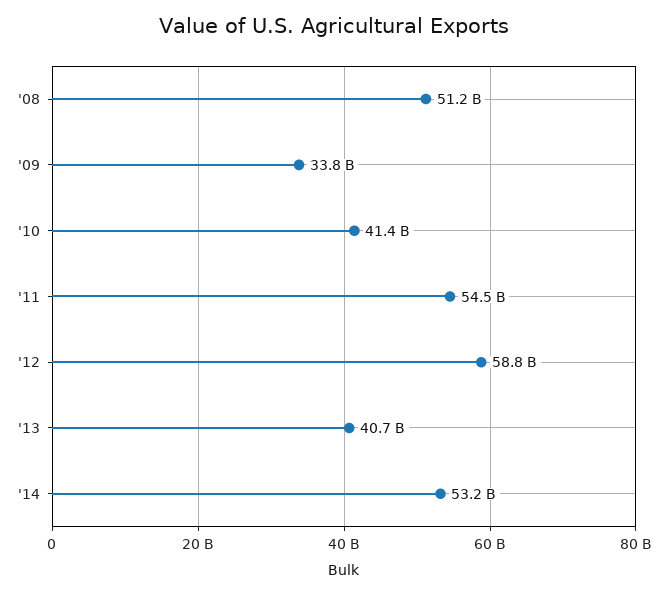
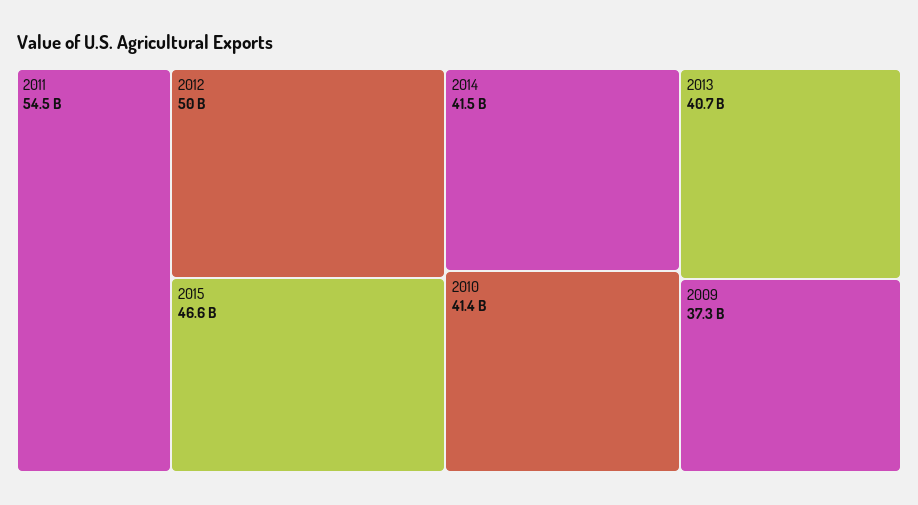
'08: 51200000000 -> none
'09: 33800000000 -> 37300000000
'12: 58800000000 -> 50000000000
'14: 53200000000 -> 41500000000
2015: none -> 46600000000

